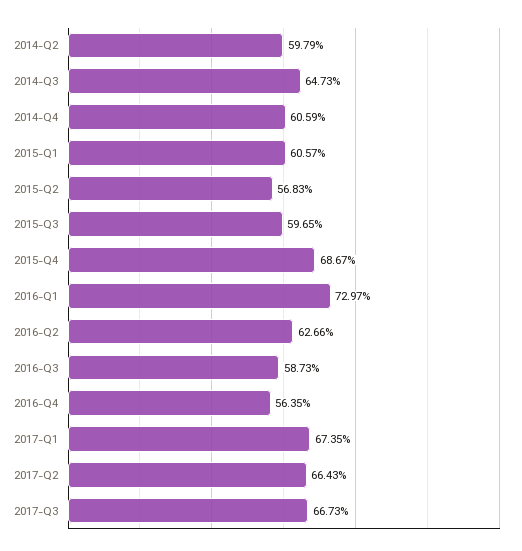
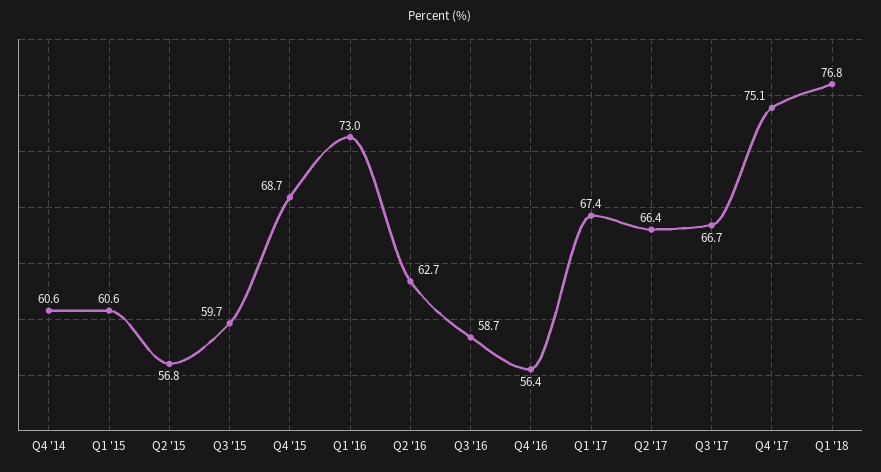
2014-Q2: 59.79 -> none
2014-Q3: 64.73 -> none
Q4 '17: none -> 75.1
Q1 '18: none -> 76.8

